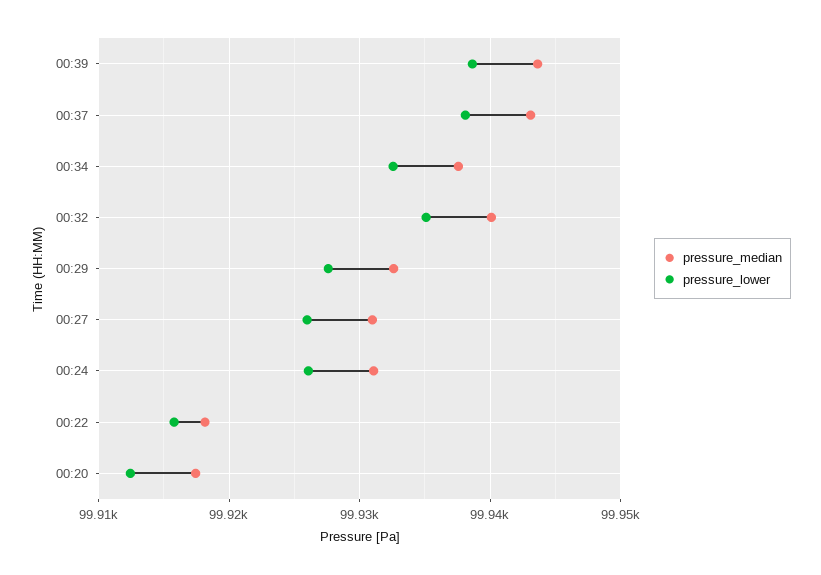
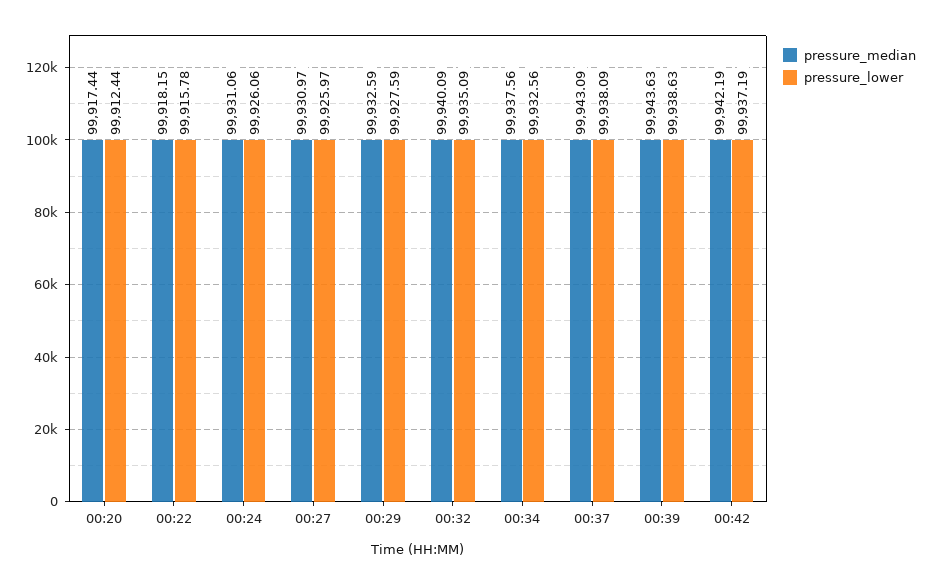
pressure_median, 00:42: none -> 99942.19
pressure_lower, 00:42: none -> 99937.19

